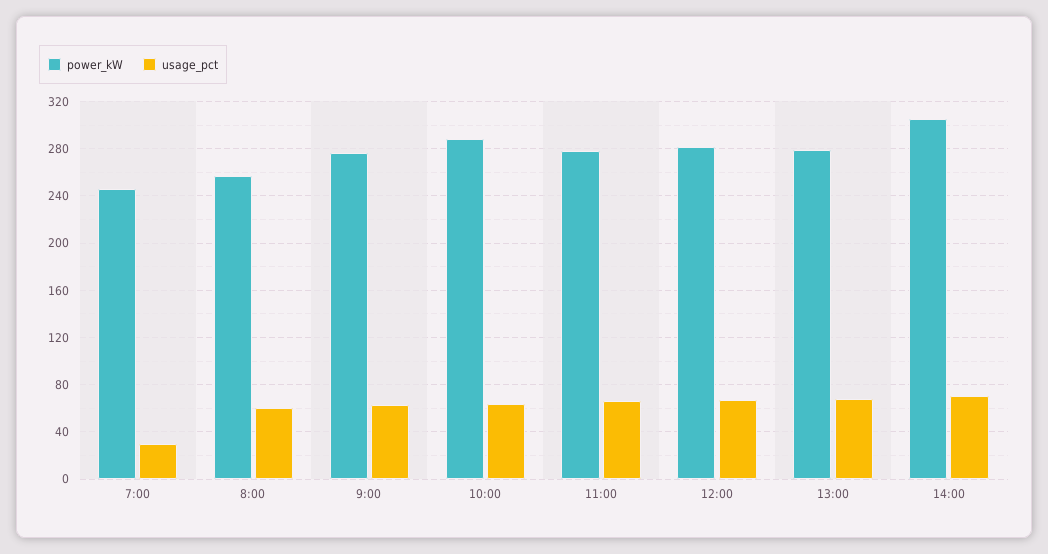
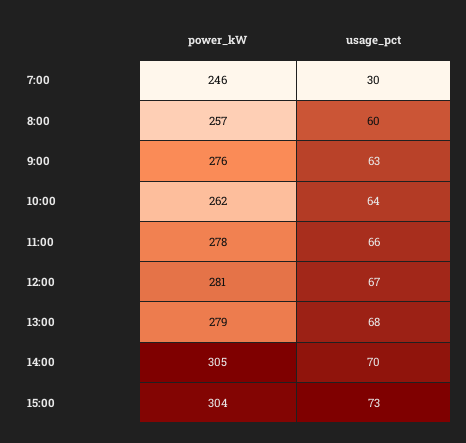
power_kW, 10:00: 290 -> 262
power_kW, 15:00: none -> 304
usage_pct, 15:00: none -> 73

